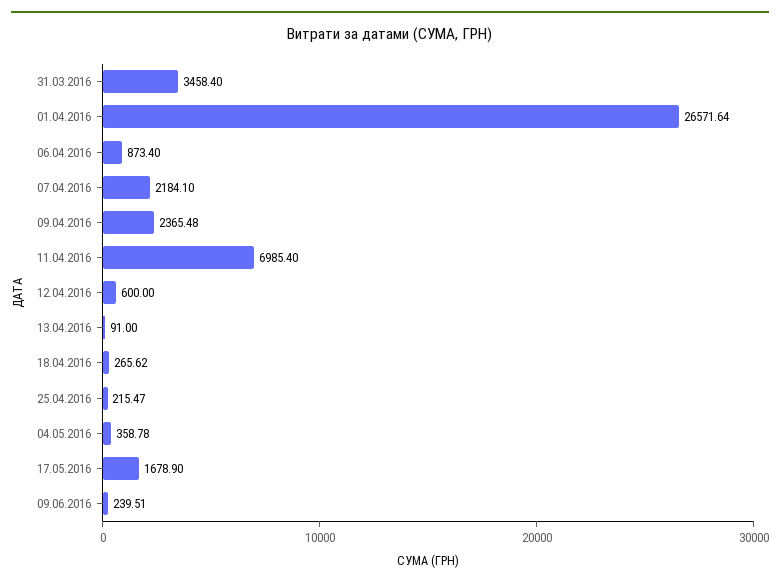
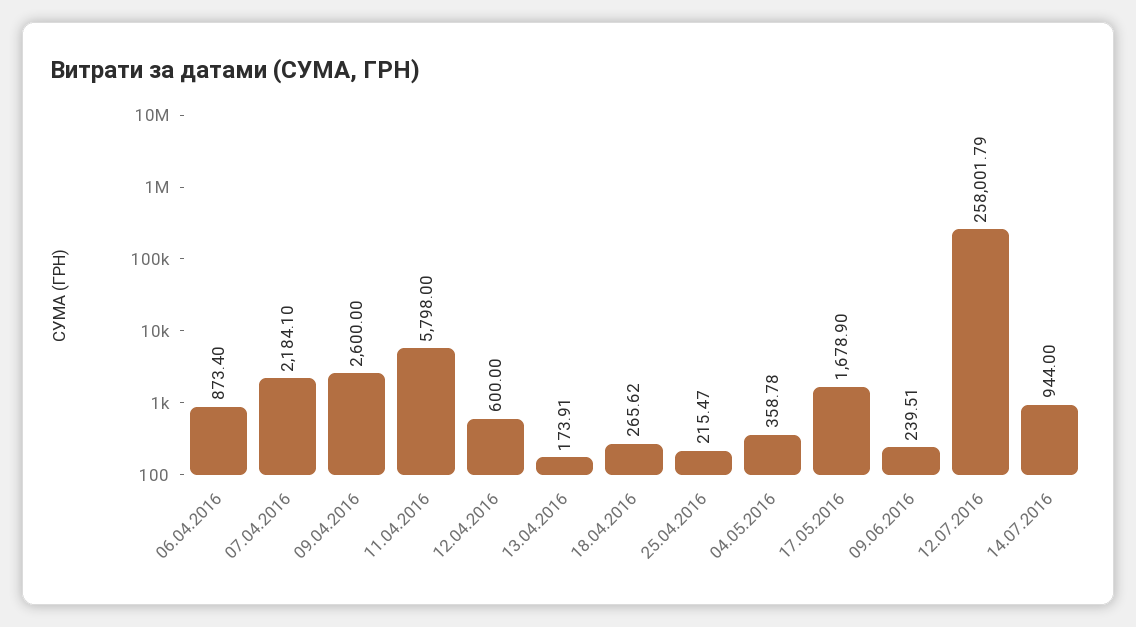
31.03.2016: 3458.4 -> none
01.04.2016: 26571.64 -> none
09.04.2016: 2365.48 -> 2600
11.04.2016: 6985.4 -> 5798
13.04.2016: 91 -> 173.91
12.07.2016: none -> 258001.79
14.07.2016: none -> 944

